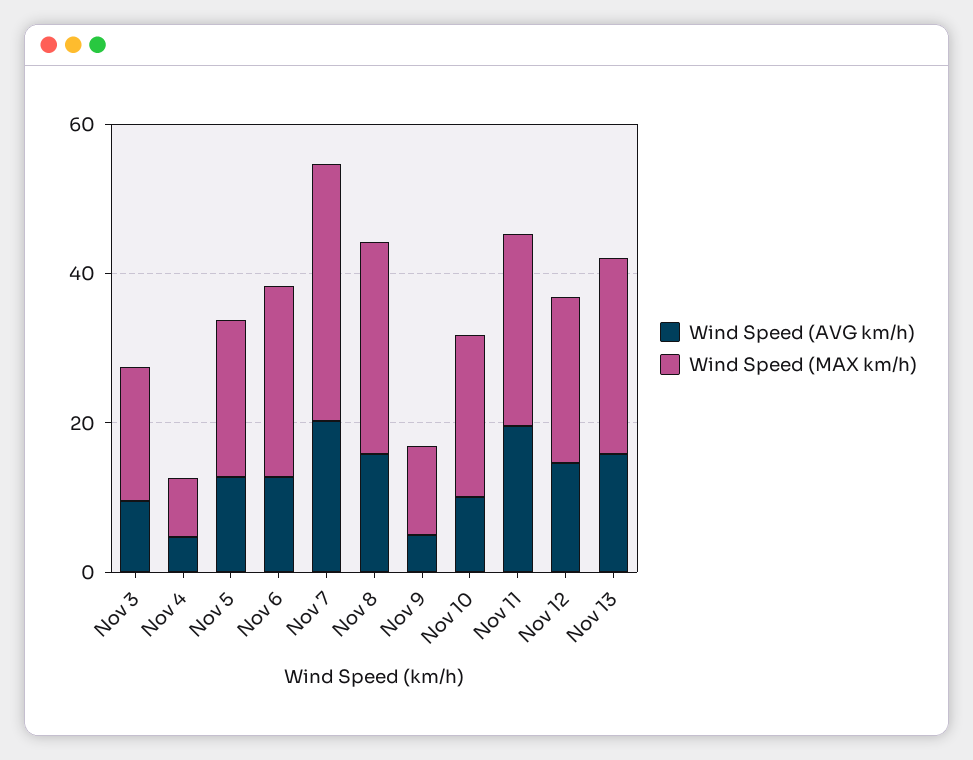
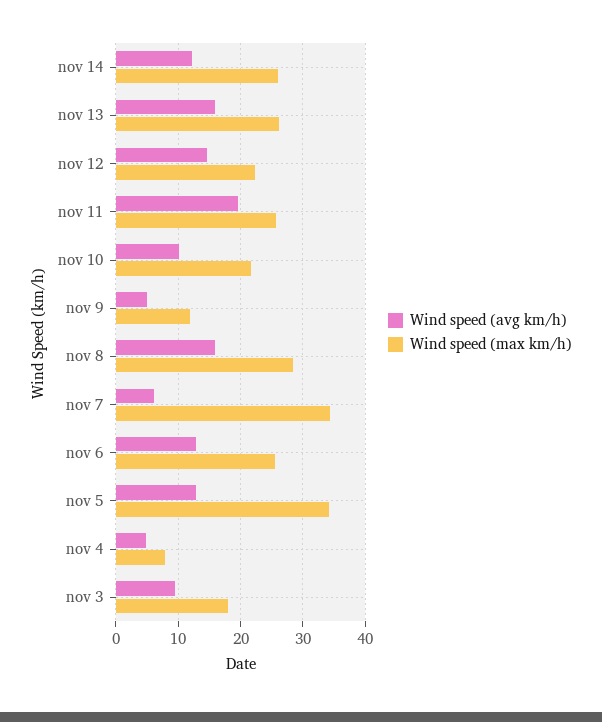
Wind Speed (MAX km/h), Nov 5: 20 -> 34
Wind Speed (AVG km/h), Nov 7: 20 -> 6
Wind Speed (AVG km/h), nov 14: none -> 12
Wind Speed (MAX km/h), nov 14: none -> 26

